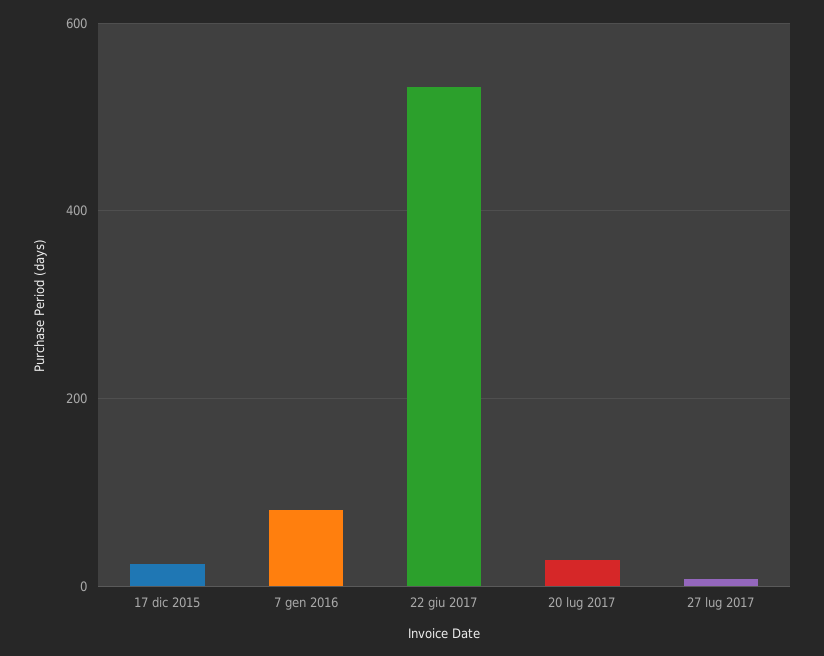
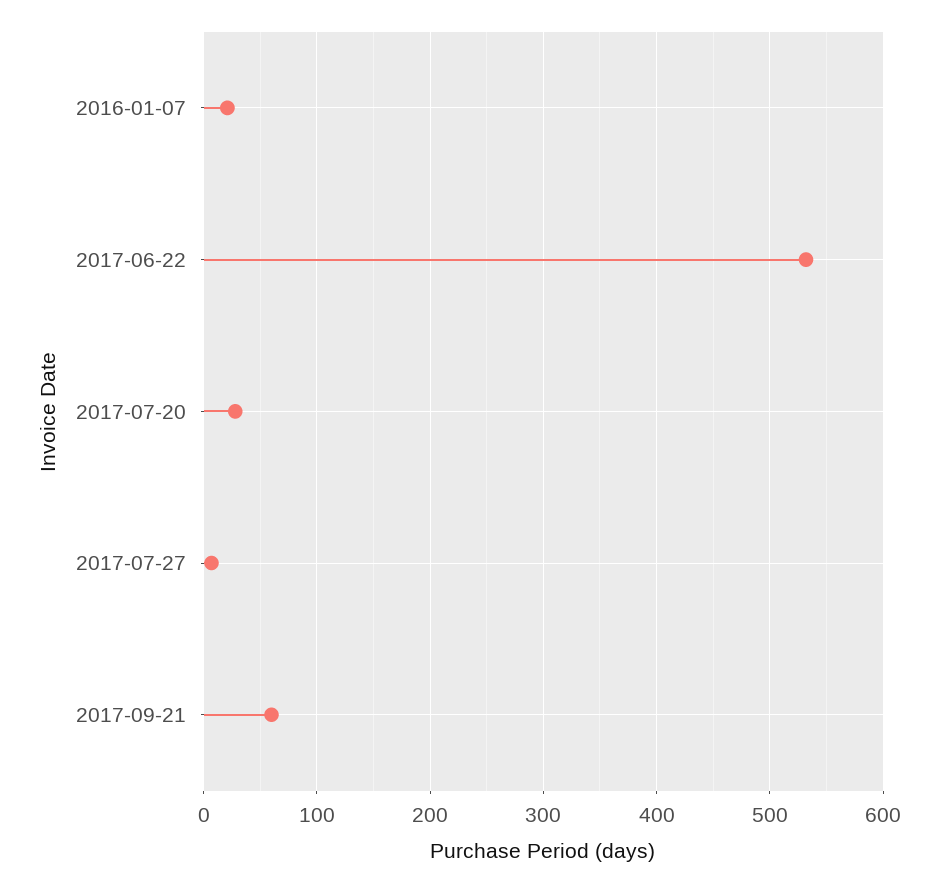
17 dic 2015: 20 -> none
7 gen 2016: 80 -> 20
2017-09-21: none -> 60

